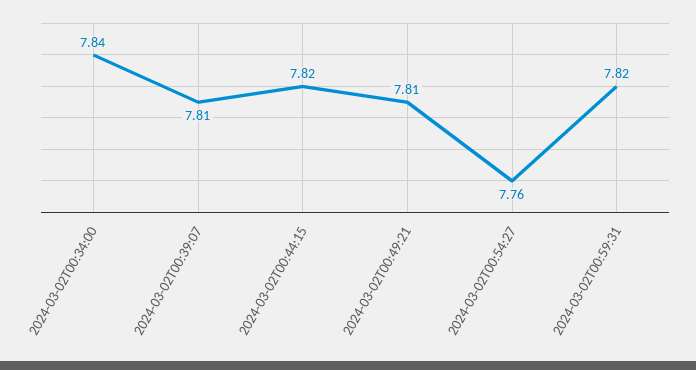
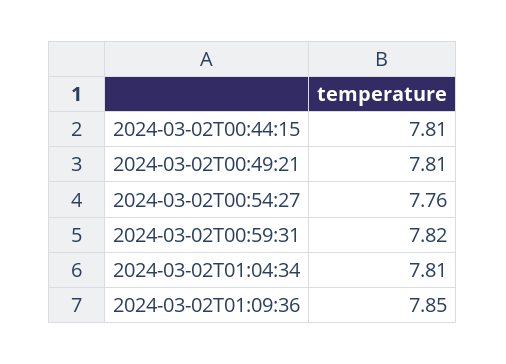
2024-03-02T00:34:00: 7.84 -> none
2024-03-02T00:39:07: 7.81 -> none
2024-03-02T00:44:15: 7.82 -> 7.81
2024-03-02T01:04:34: none -> 7.81
2024-03-02T01:09:36: none -> 7.85

